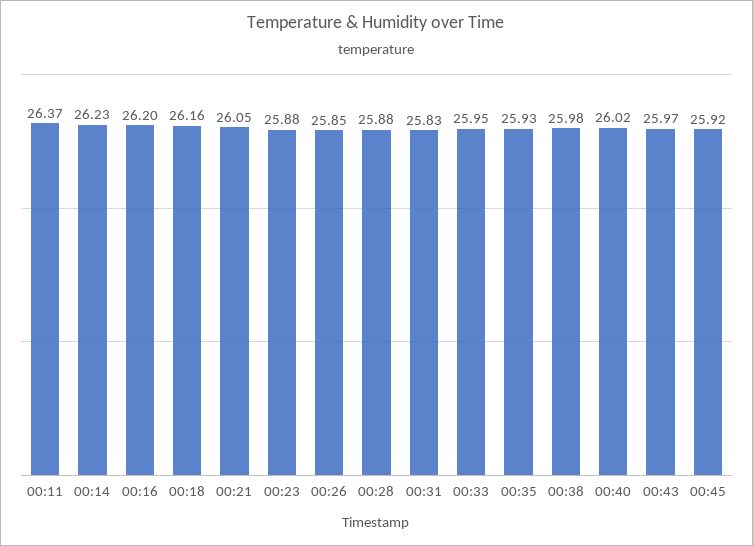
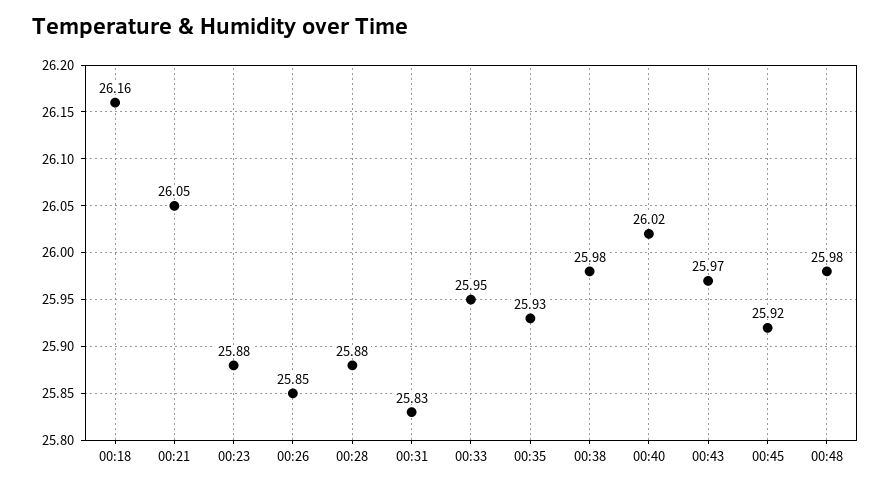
00:11: 26.37 -> none
00:14: 26.23 -> none
00:16: 26.2 -> none
00:48: none -> 25.98

